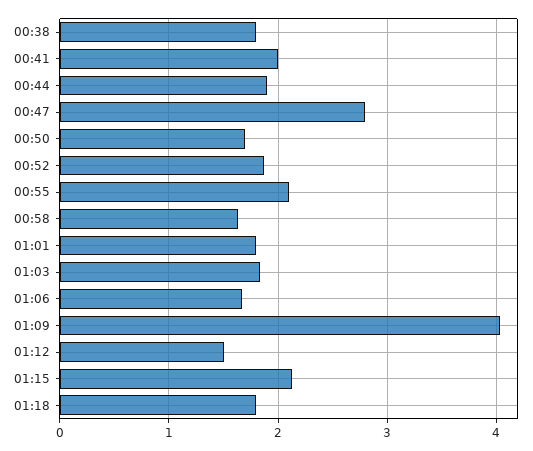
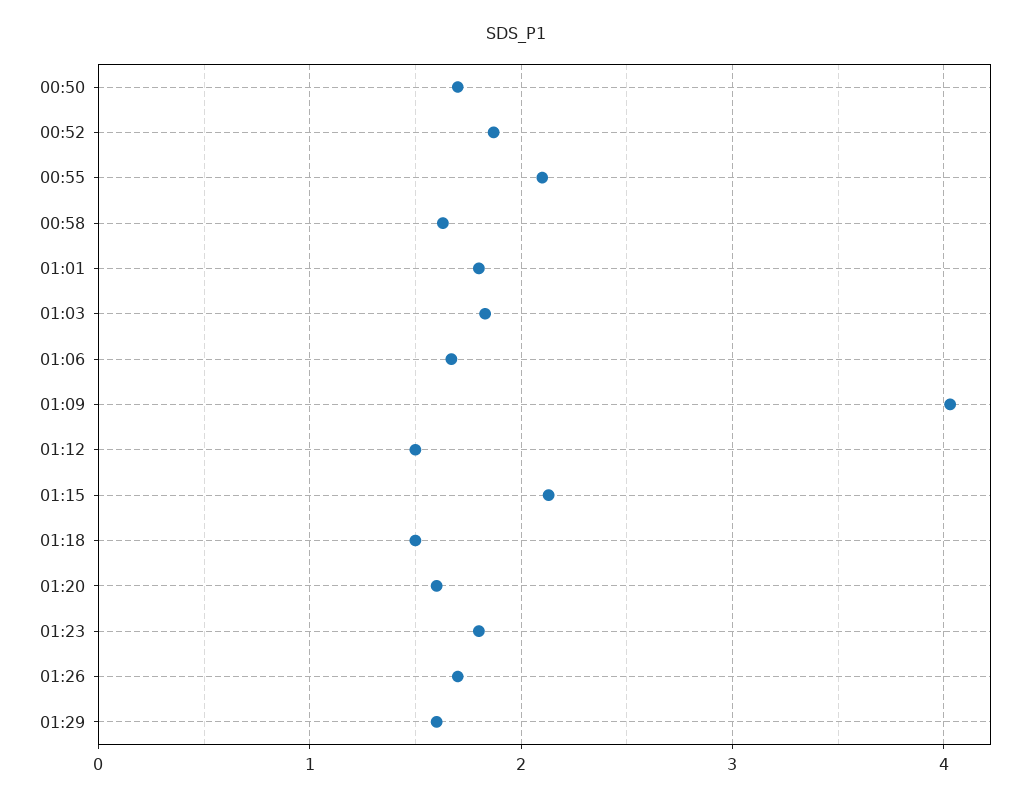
00:38: 1.8 -> none
00:41: 2 -> none
00:44: 1.9 -> none
00:47: 2.8 -> none
01:18: 1.8 -> 1.5
01:20: none -> 1.6
01:23: none -> 1.8
01:26: none -> 1.7
01:29: none -> 1.6

